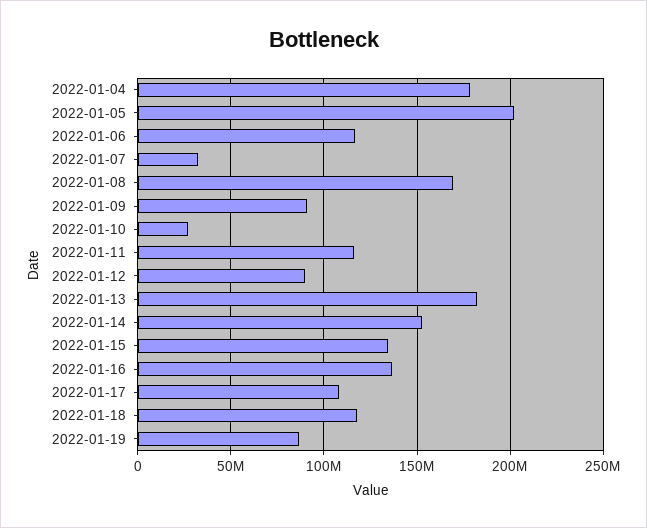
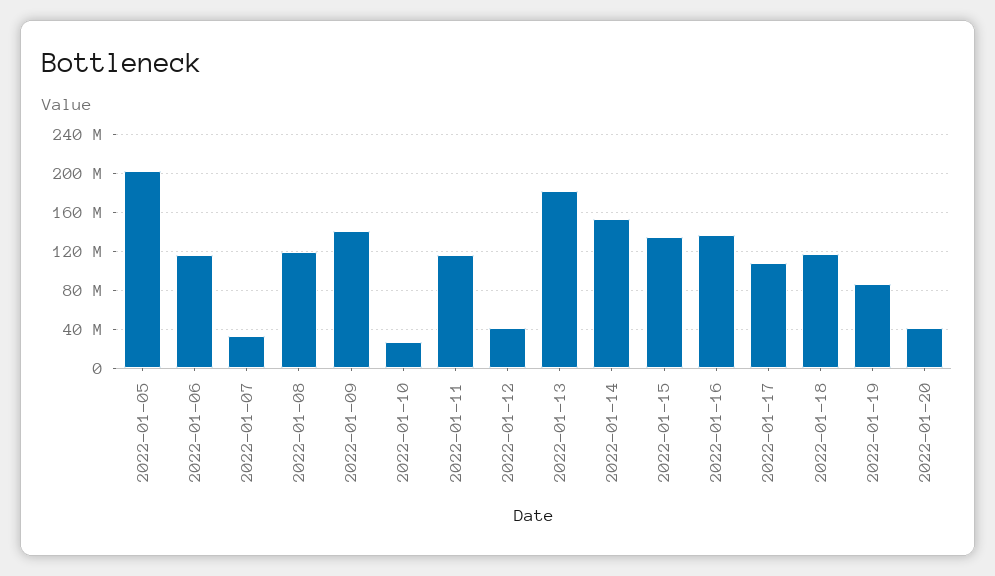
2022-01-04: 180000000 -> none
2022-01-08: 170000000 -> 120000000
2022-01-09: 90000000 -> 140000000
2022-01-12: 90000000 -> 40000000
2022-01-20: none -> 40000000

